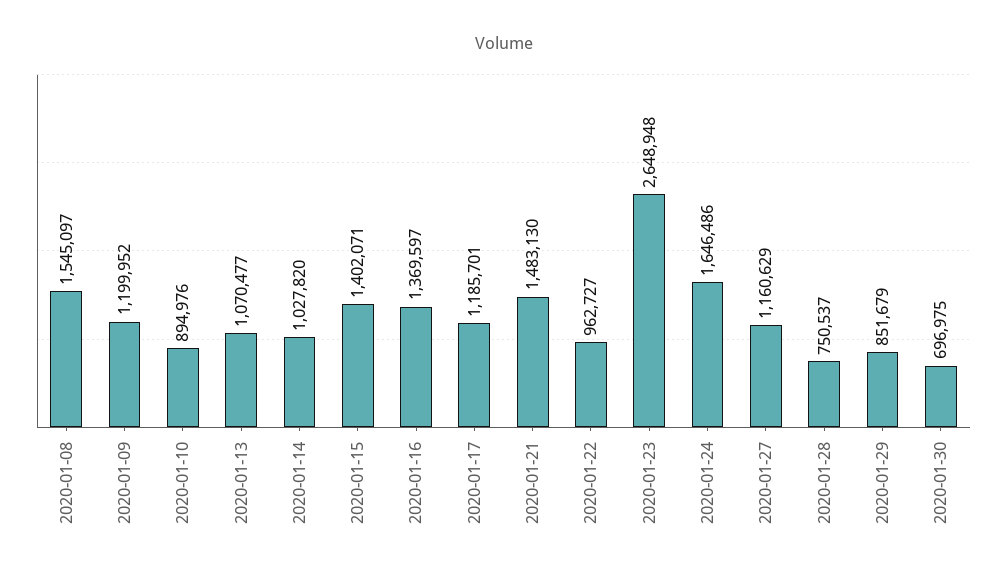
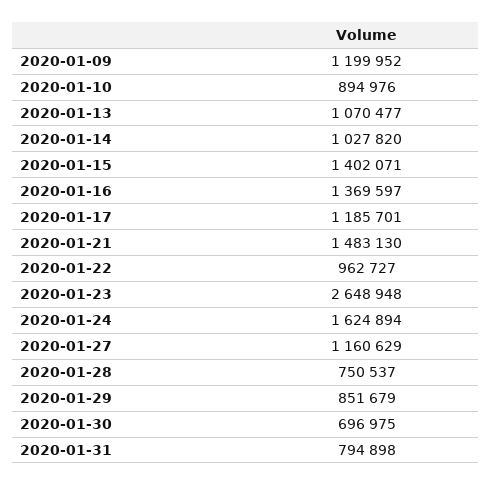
2020-01-08: 1545097 -> none
2020-01-24: 1646486 -> 1624894
2020-01-31: none -> 794898

